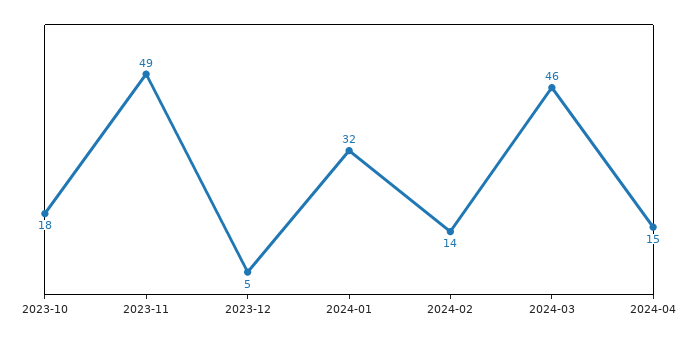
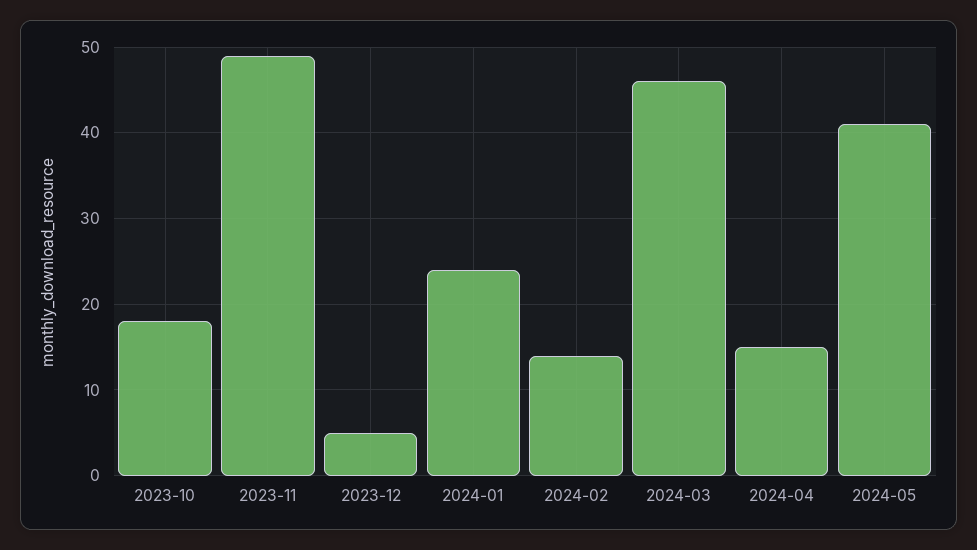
2024-01: 32 -> 24
2024-05: none -> 41

